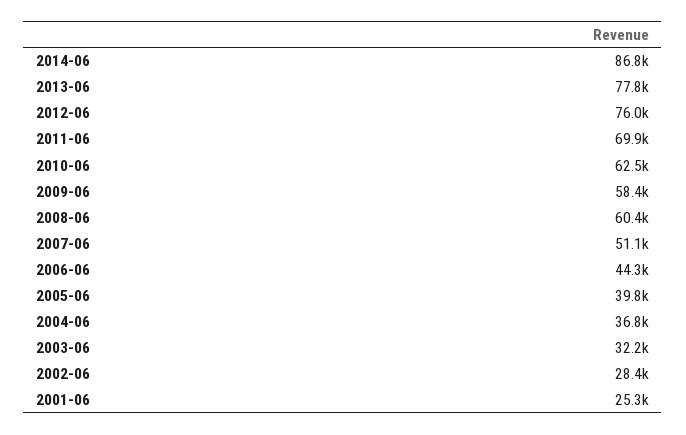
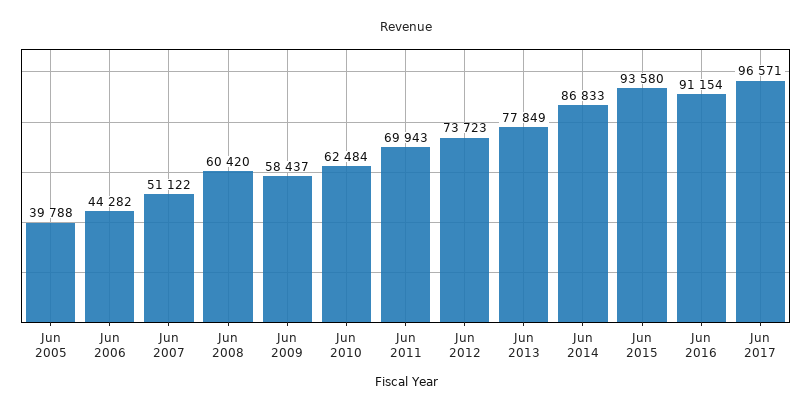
2012-06: 76000 -> 73723
2004-06: 36800 -> none
2003-06: 32200 -> none
2002-06: 28400 -> none
2001-06: 25300 -> none
Jun 2015: none -> 93580
Jun 2016: none -> 91154
Jun 2017: none -> 96571

